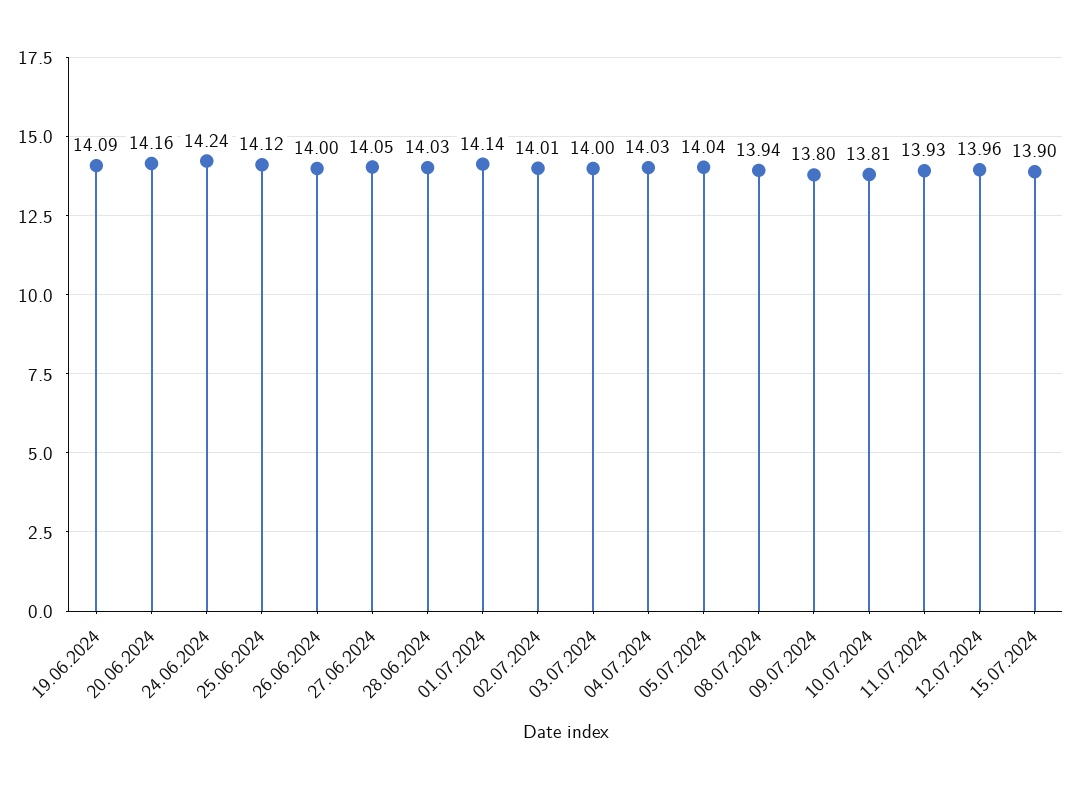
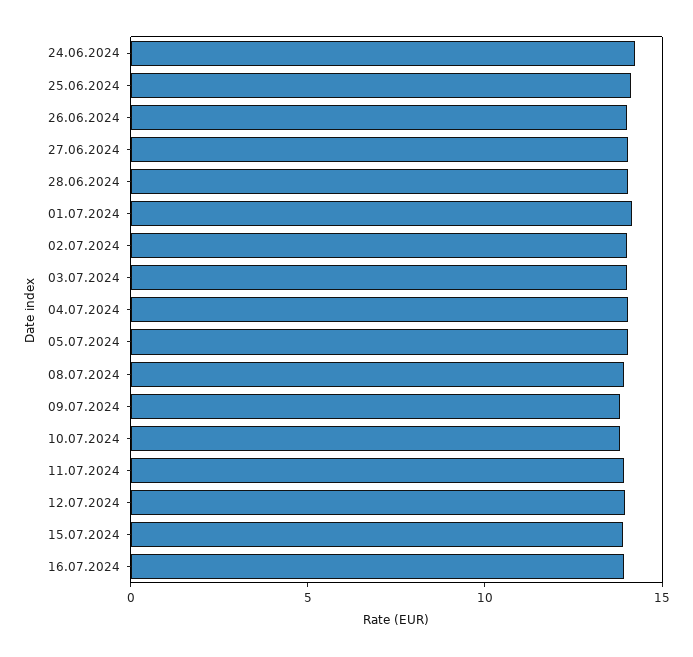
19.06.2024: 14.09 -> none
20.06.2024: 14.16 -> none
16.07.2024: none -> 14

